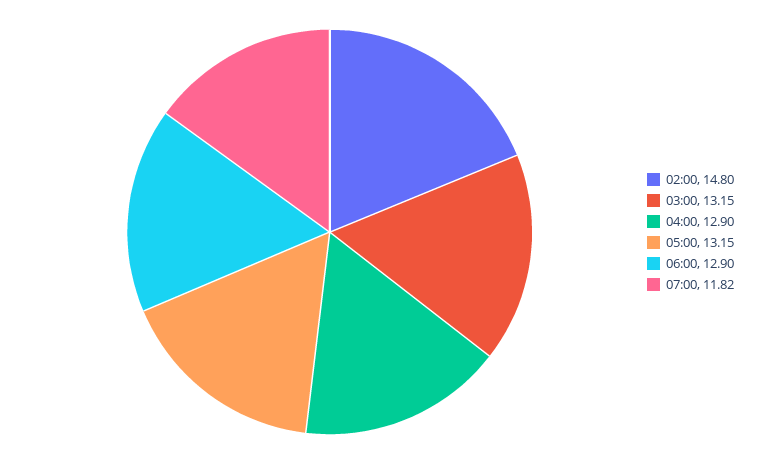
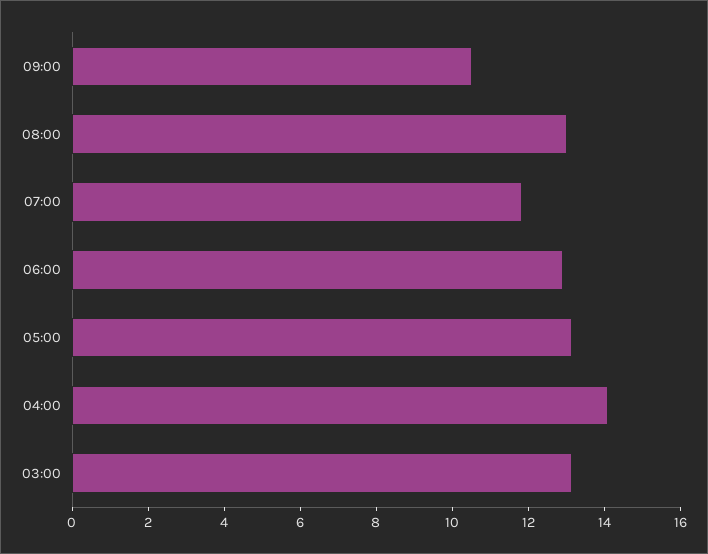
02:00: 14.8 -> none
04:00: 12.9 -> 14
09:00: none -> 10.5
08:00: none -> 13

